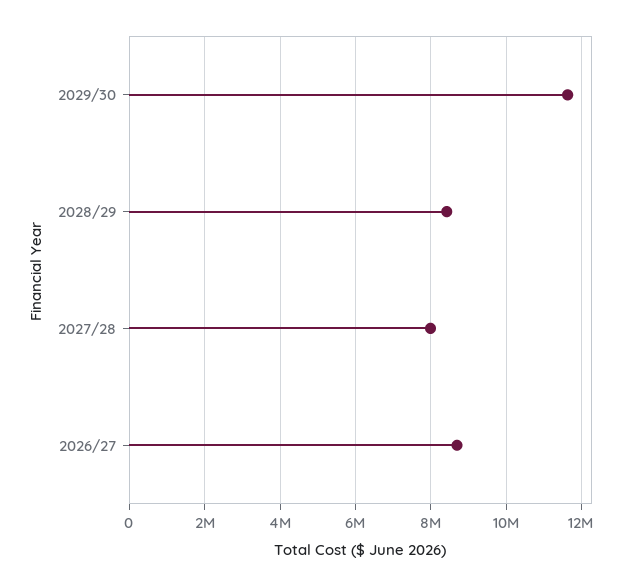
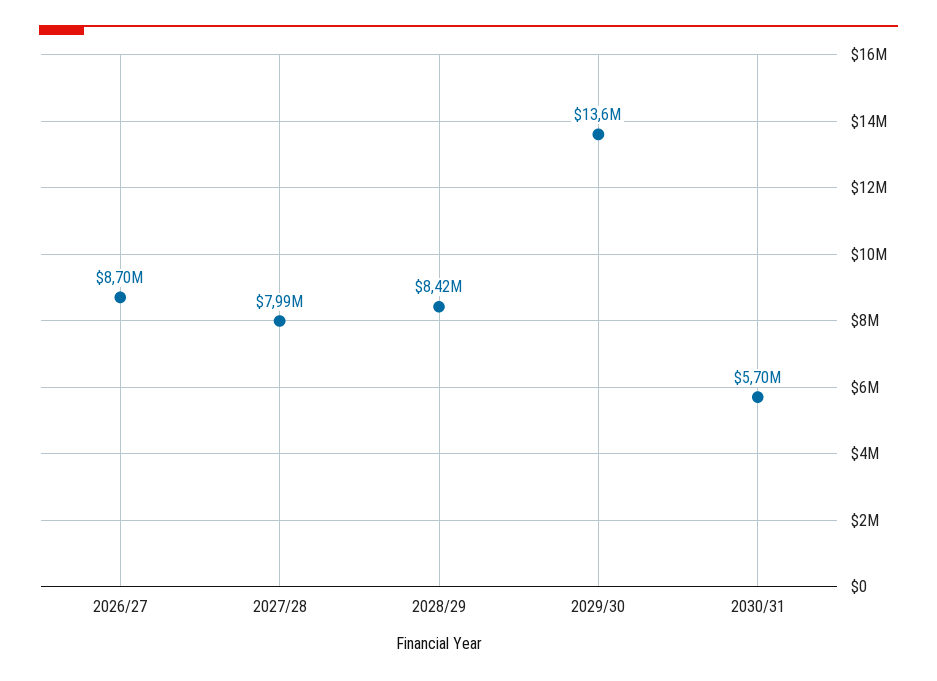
2029/30: 11600000 -> 13600000
2030/31: none -> 5700000

